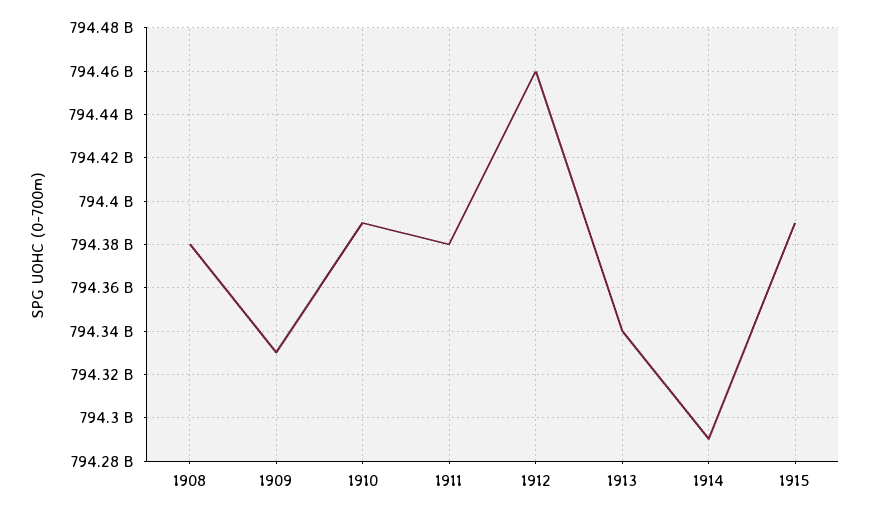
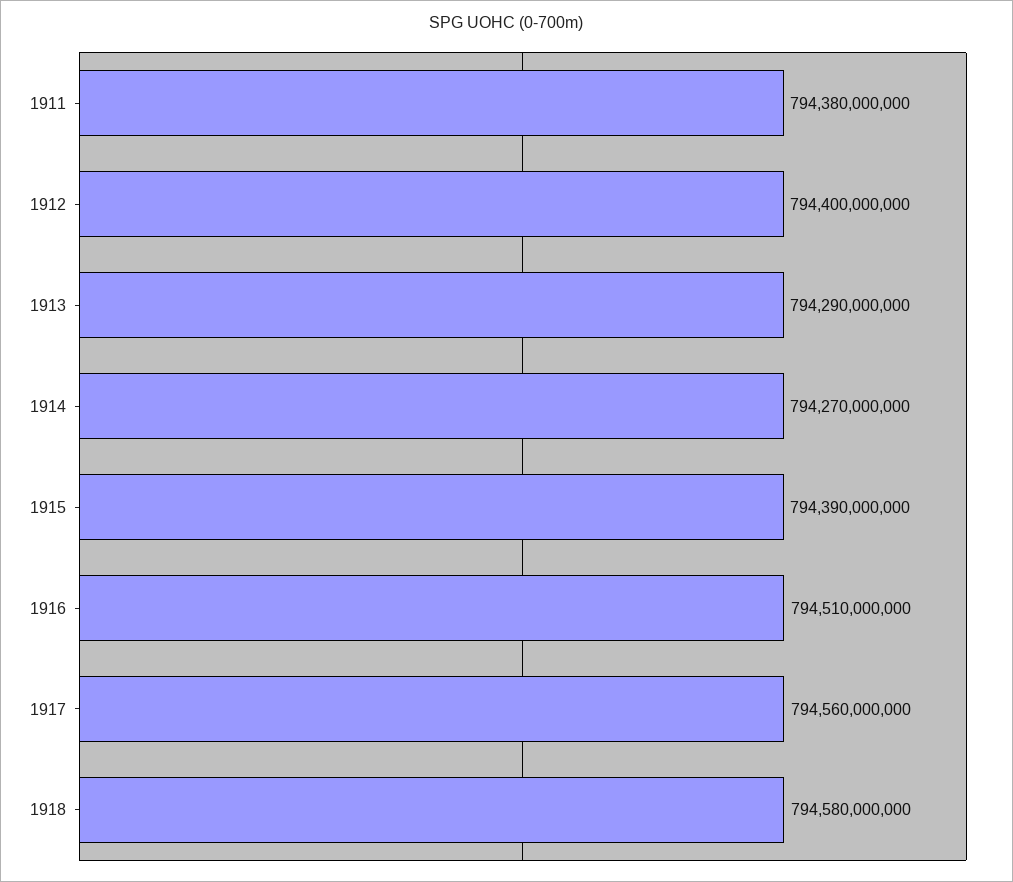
1908: 794380000000 -> none
1909: 794330000000 -> none
1910: 794390000000 -> none
1912: 794460000000 -> 794400000000
1913: 794340000000 -> 794290000000
1914: 794290000000 -> 794270000000
1916: none -> 794510000000
1917: none -> 794560000000
1918: none -> 794580000000

